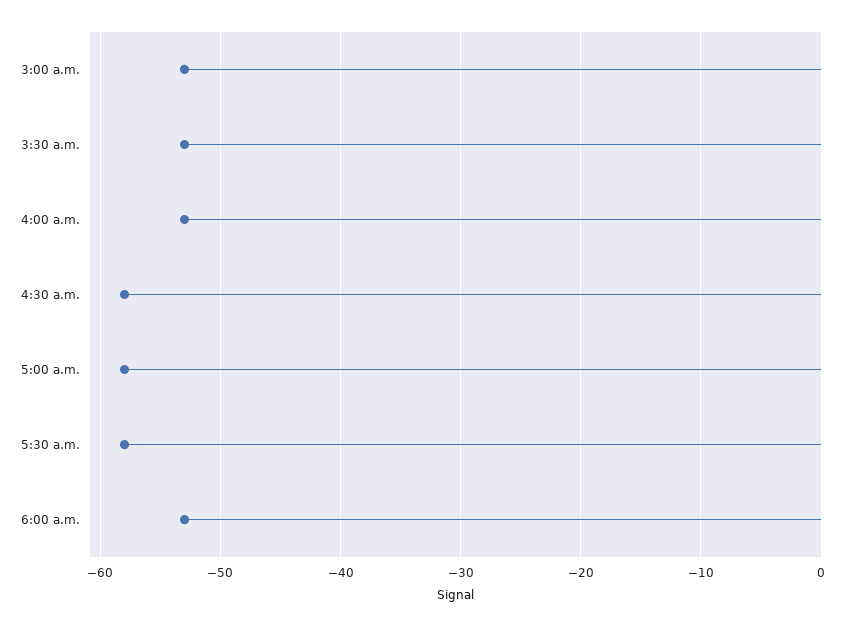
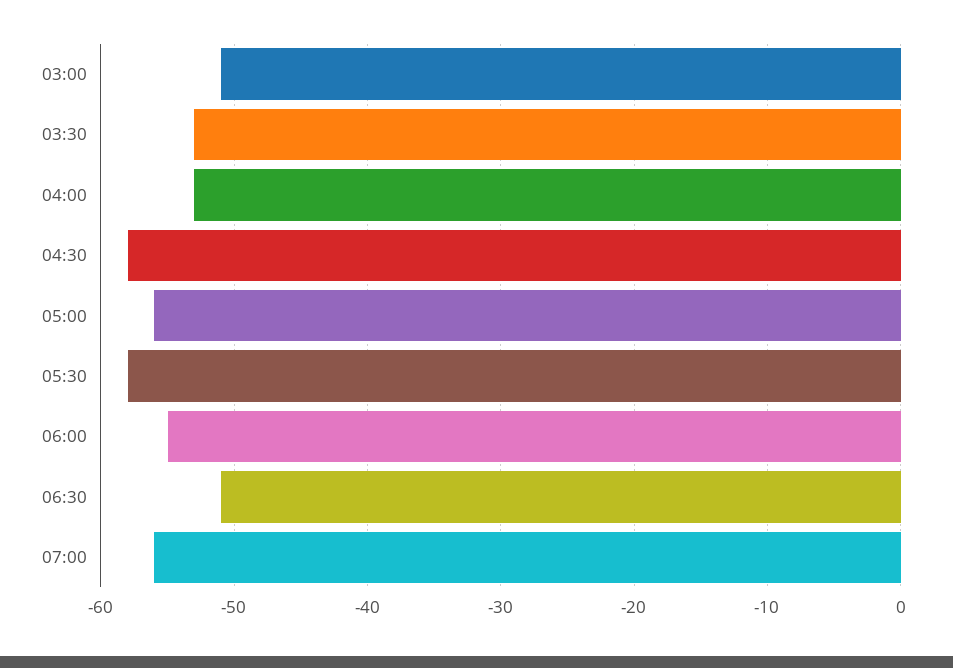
3:00 a.m.: -53 -> -51
5:00 a.m.: -58 -> -56
6:00 a.m.: -53 -> -55
06:30: none -> -51
07:00: none -> -56

